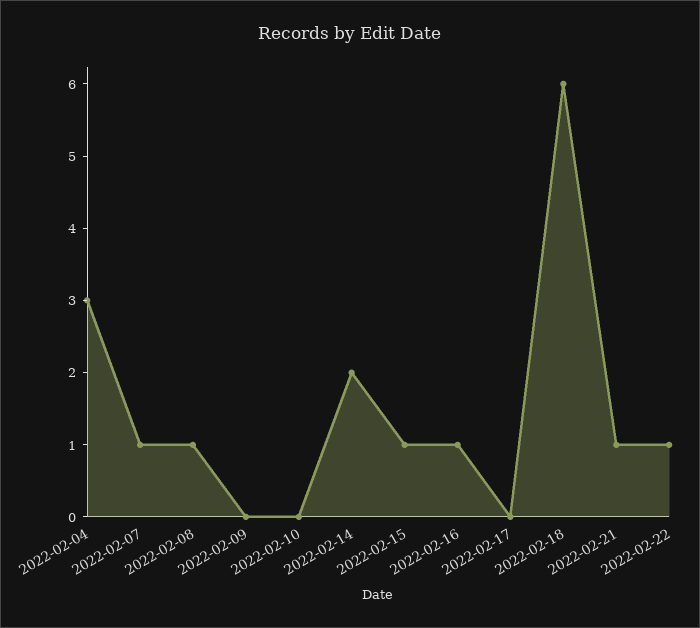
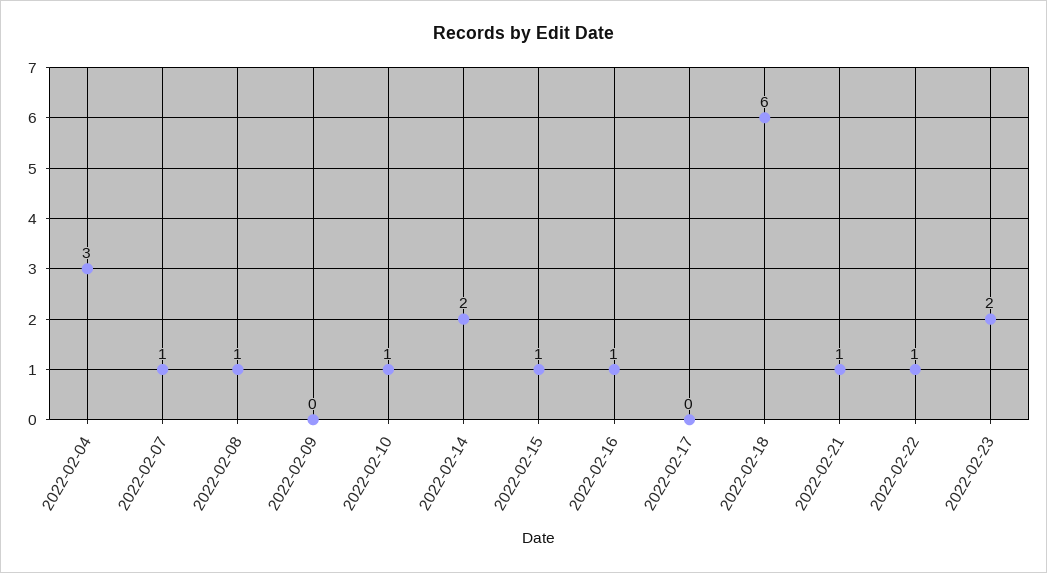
2022-02-10: 0 -> 1
2022-02-23: none -> 2

